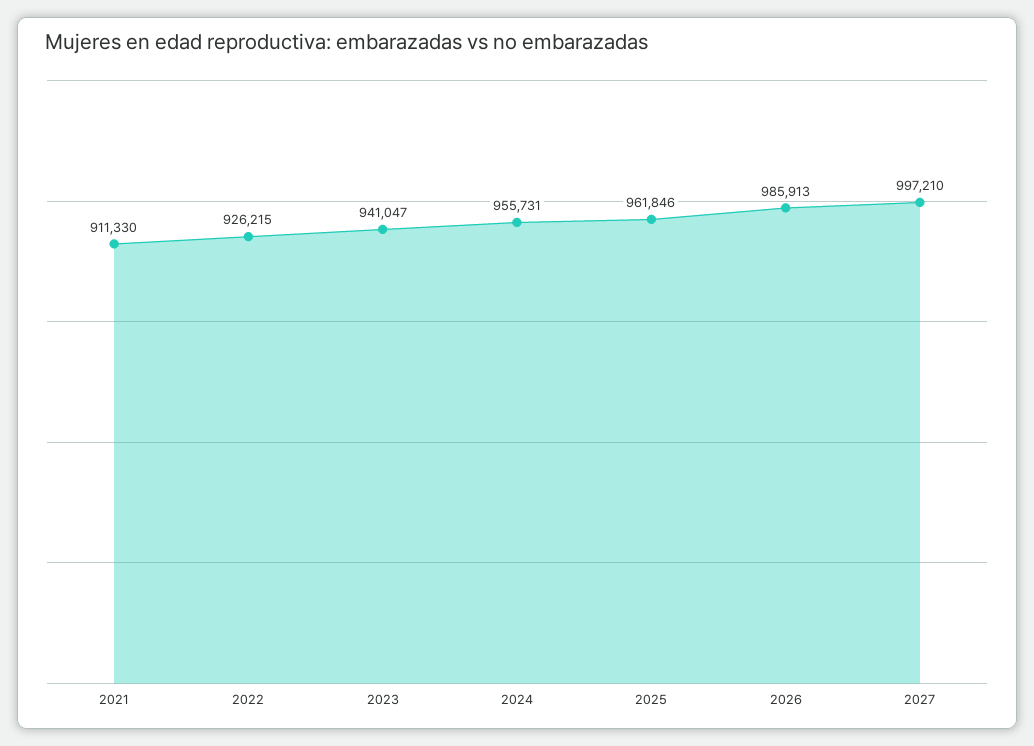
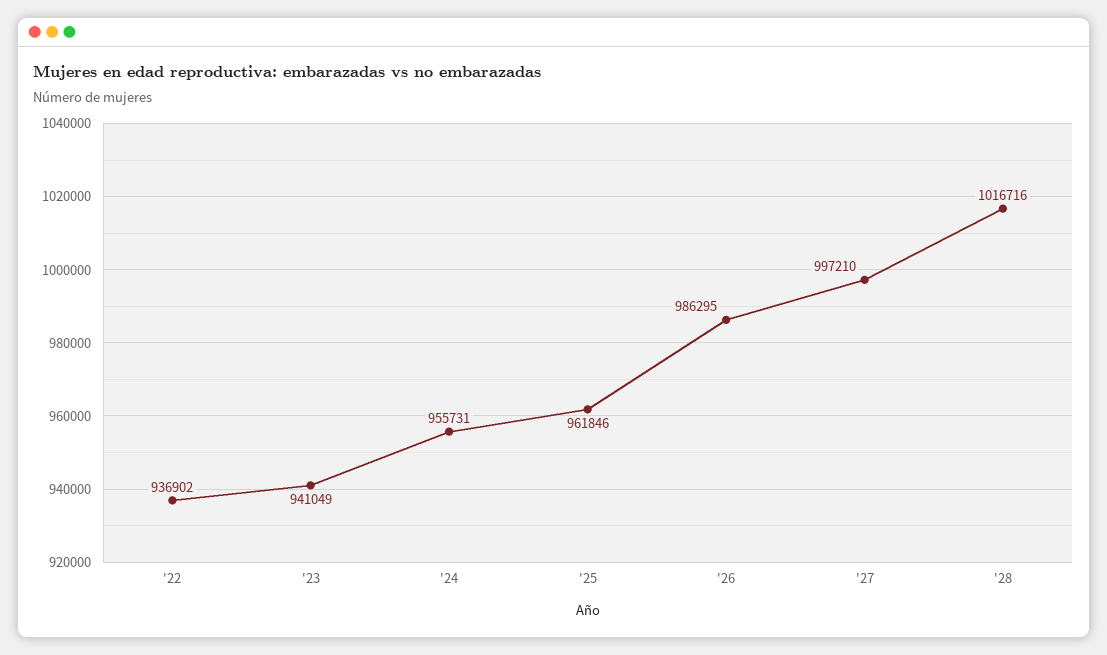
2021: 911330 -> none
2022: 926215 -> 936902
2023: 941047 -> 941049
2026: 985913 -> 986295
'28: none -> 1016716

